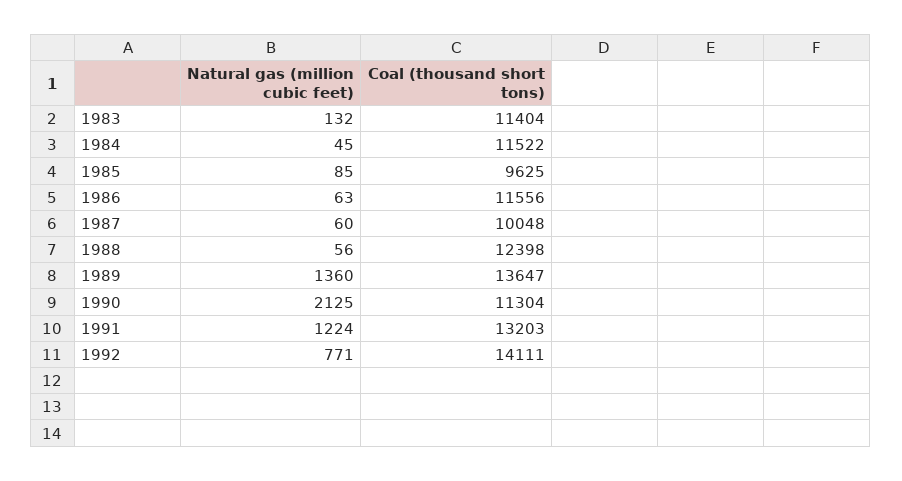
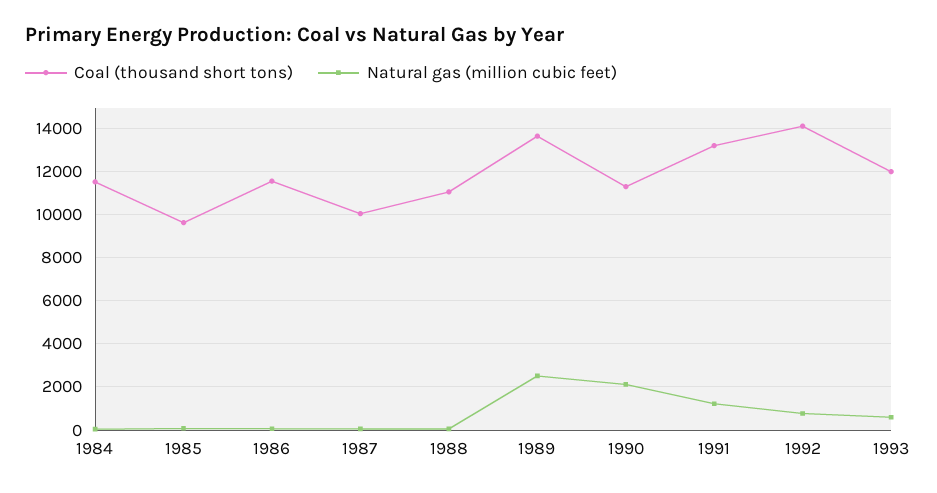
Natural gas (million cubic feet), 1983: 132 -> none
Coal (thousand short tons), 1983: 11404 -> none
Coal (thousand short tons), 1988: 12398 -> 11000
Natural gas (million cubic feet), 1989: 1360 -> 2500
Coal (thousand short tons), 1993: none -> 12000
Natural gas (million cubic feet), 1993: none -> 500

